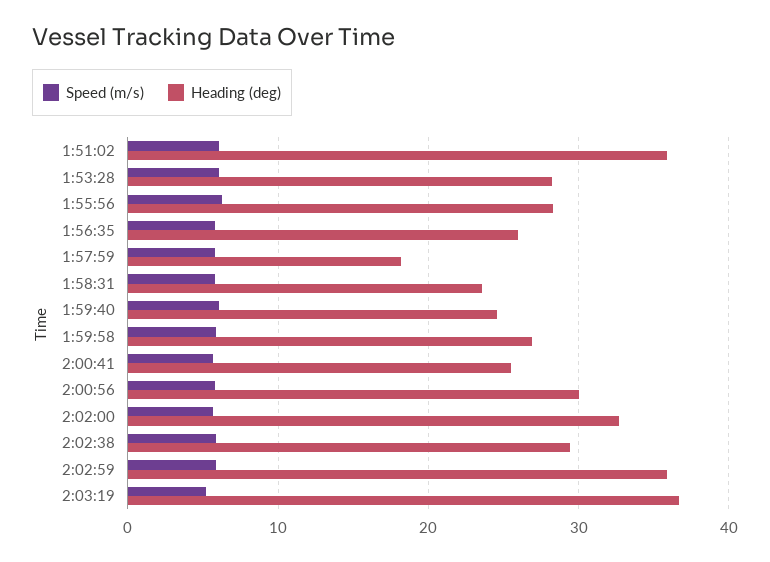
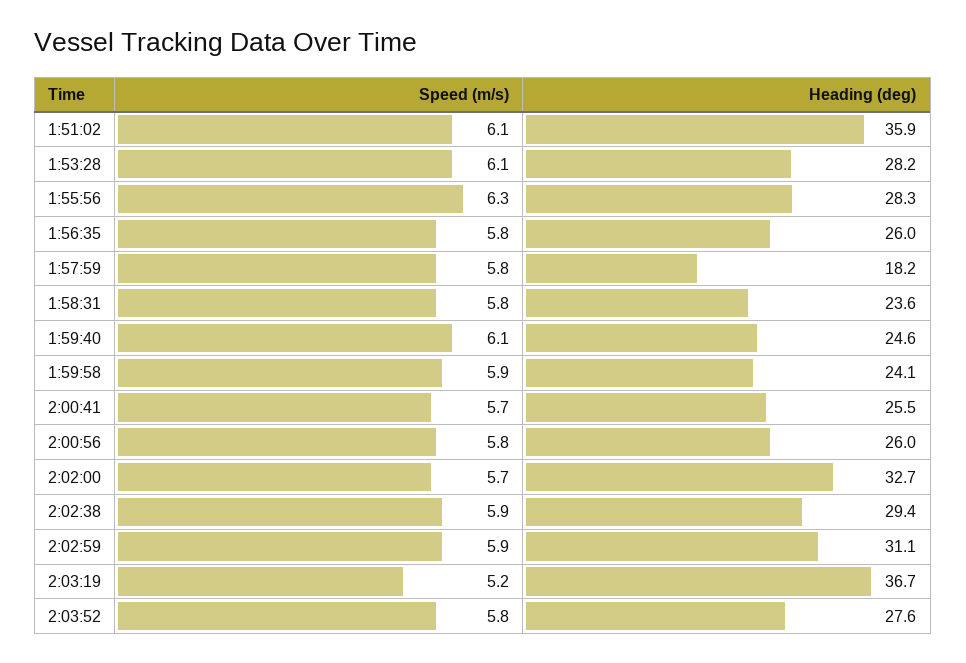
Heading (deg), 1:59:58: 27 -> 24.1
Heading (deg), 2:00:56: 30 -> 26
Heading (deg), 2:02:59: 36 -> 31.1
Speed (m/s), 2:03:52: none -> 5.8
Heading (deg), 2:03:52: none -> 27.6

